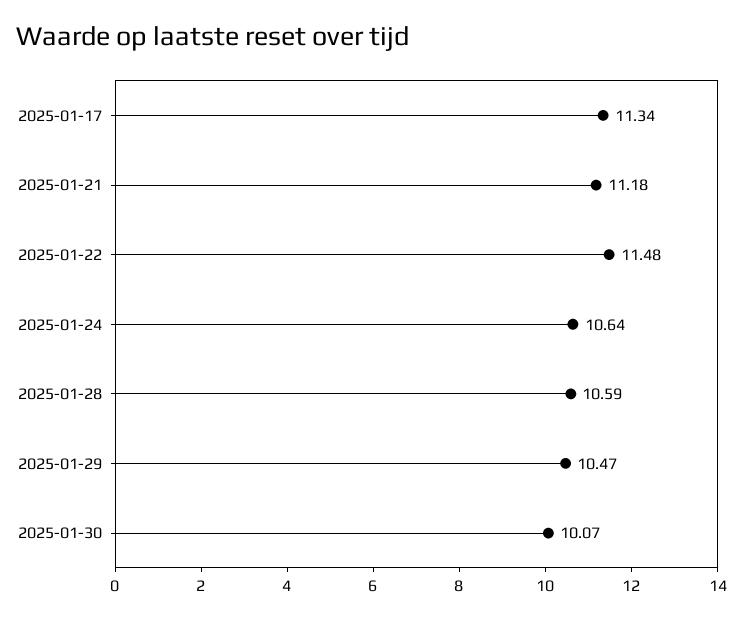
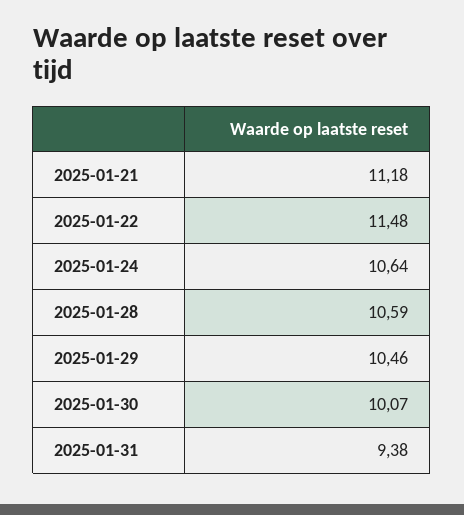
2025-01-17: 11.34 -> none
2025-01-29: 10.47 -> 10.46
2025-01-31: none -> 9.38

